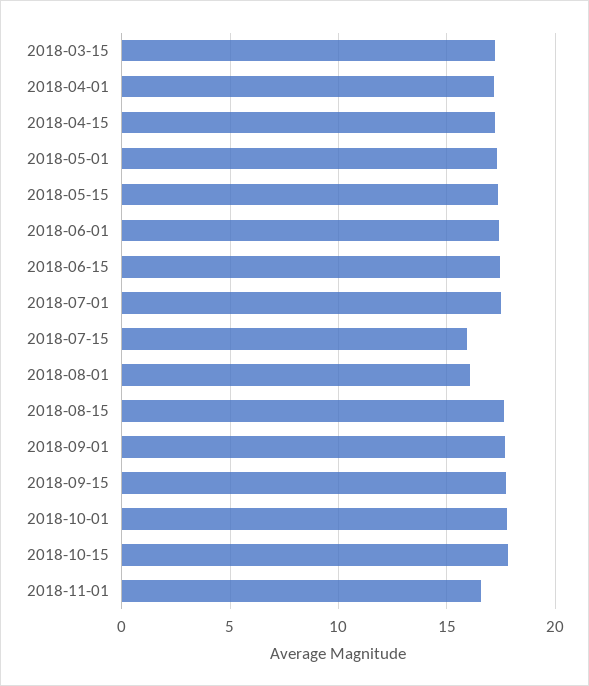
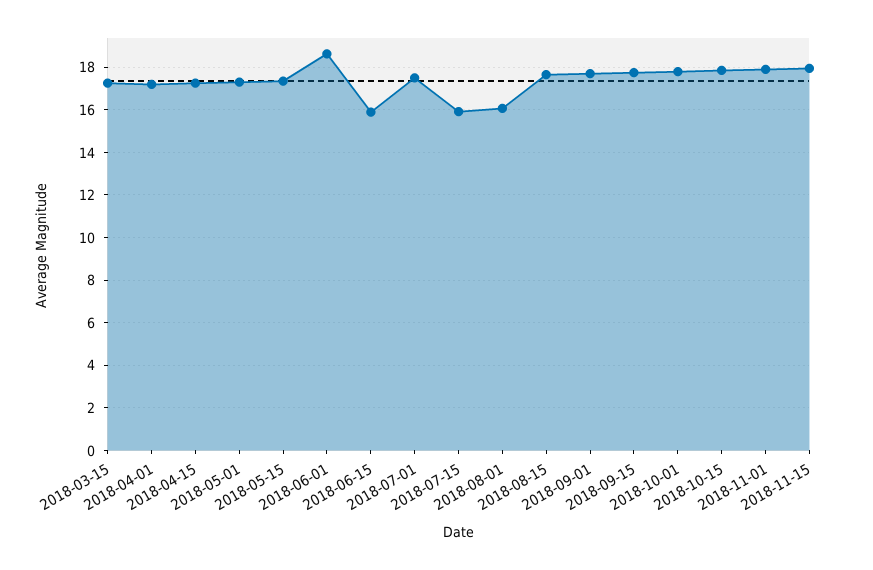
2018-06-01: 17.5 -> 18.5
2018-06-15: 17.5 -> 16
2018-11-01: 16.5 -> 18
2018-11-15: none -> 18

